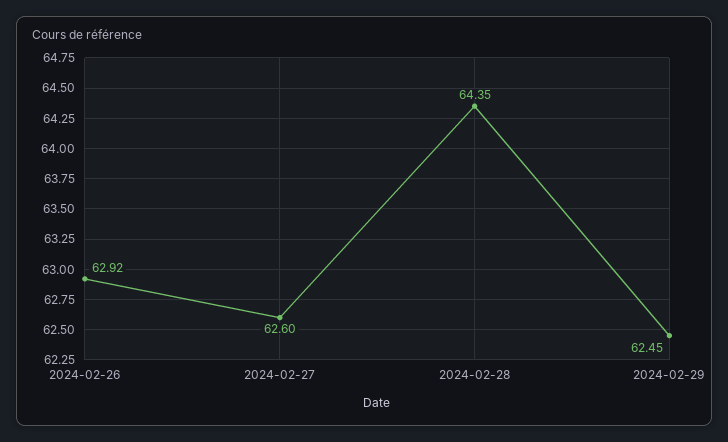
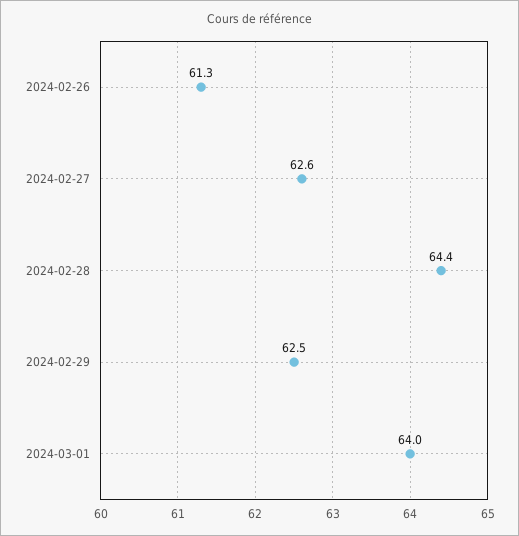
2024-02-26: 62.92 -> 61.3
2024-03-01: none -> 64

